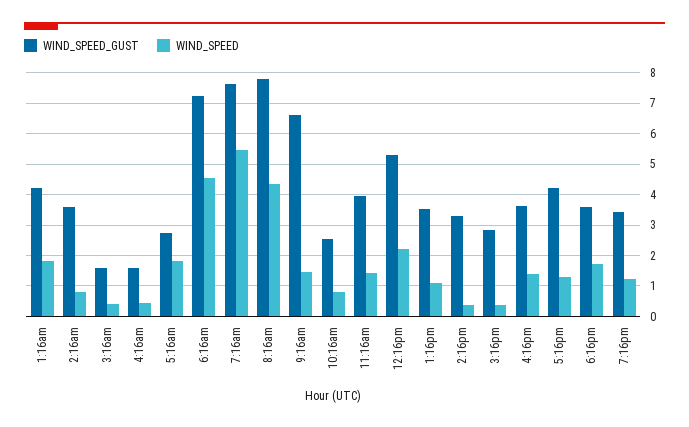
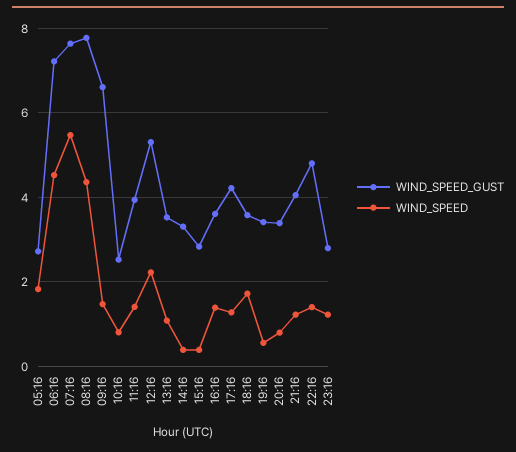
WIND_SPEED_GUST, 1:16am: 4.2 -> none
WIND_SPEED, 1:16am: 1.8 -> none
WIND_SPEED_GUST, 2:16am: 3.6 -> none
WIND_SPEED, 2:16am: 0.8 -> none
WIND_SPEED_GUST, 3:16am: 1.6 -> none
WIND_SPEED, 3:16am: 0.4 -> none
WIND_SPEED_GUST, 4:16am: 1.6 -> none
WIND_SPEED, 4:16am: 0.4 -> none
WIND_SPEED, 7:16pm: 1.2 -> 0.6
WIND_SPEED_GUST, 20:16: none -> 3.4
WIND_SPEED, 20:16: none -> 0.8
WIND_SPEED_GUST, 21:16: none -> 4
WIND_SPEED, 21:16: none -> 1.2
WIND_SPEED_GUST, 22:16: none -> 4.8
WIND_SPEED, 22:16: none -> 1.4
WIND_SPEED_GUST, 23:16: none -> 2.8
WIND_SPEED, 23:16: none -> 1.2

